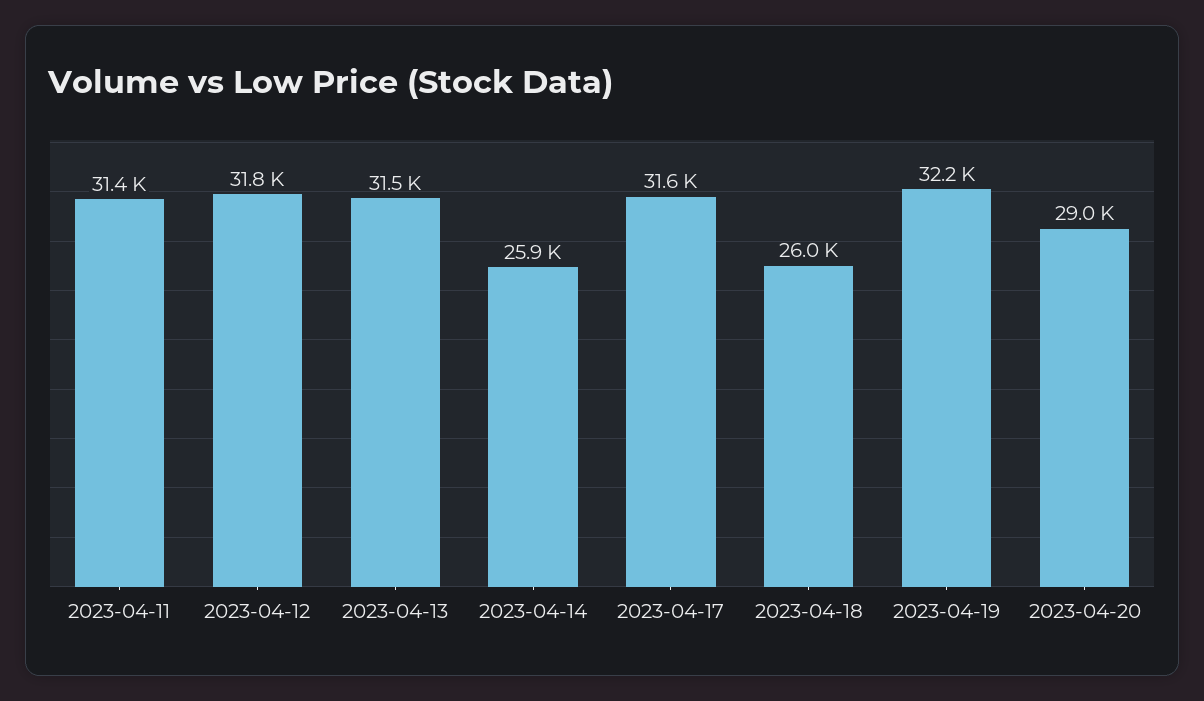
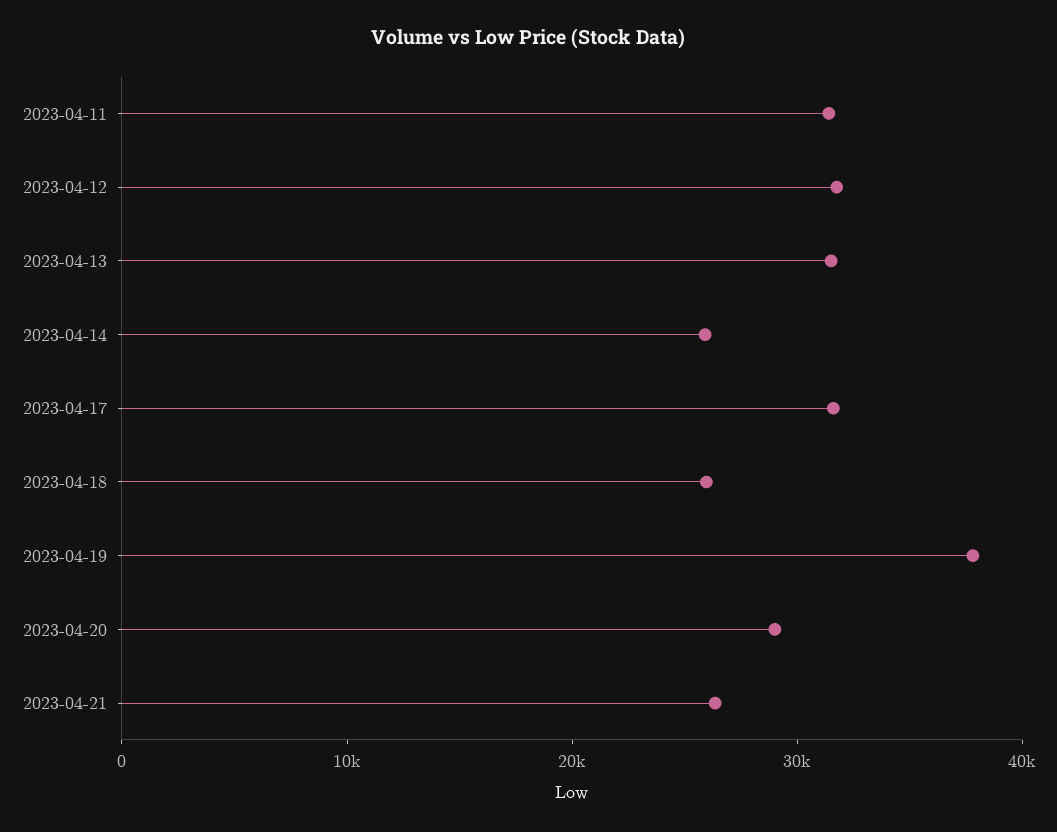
2023-04-19: 32200 -> 38000
2023-04-21: none -> 26000

